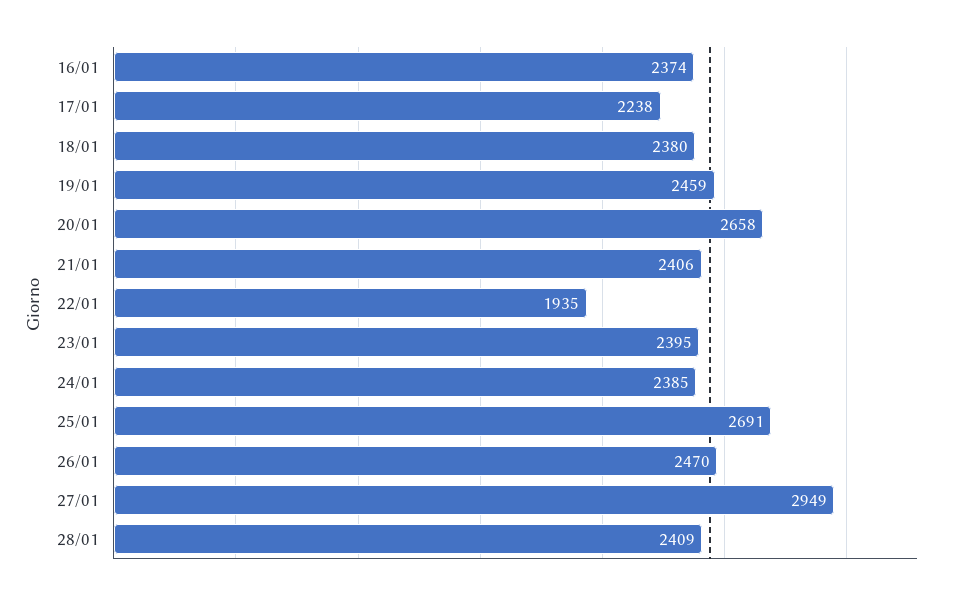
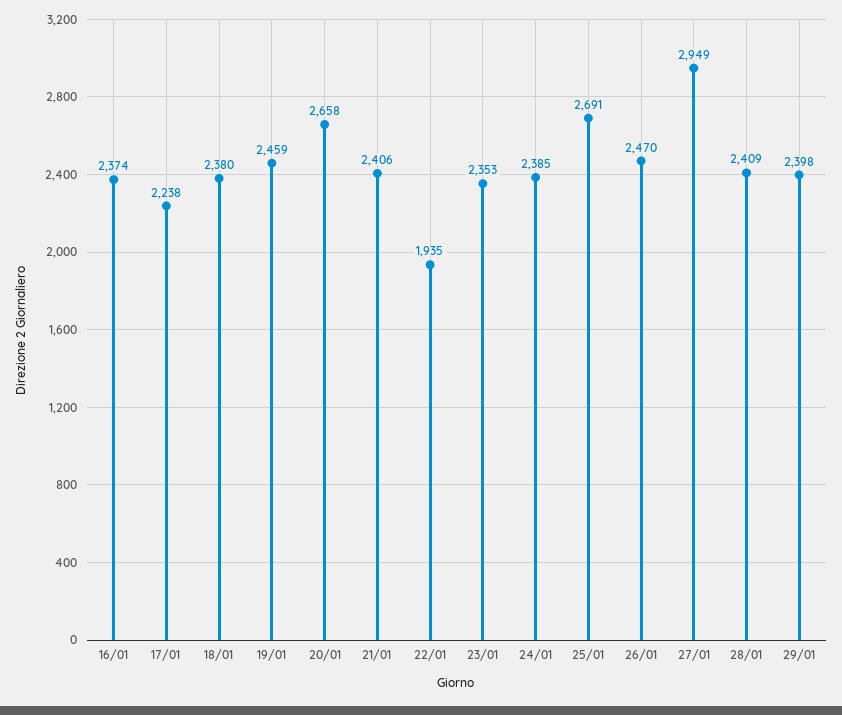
23/01: 2395 -> 2353
29/01: none -> 2398

